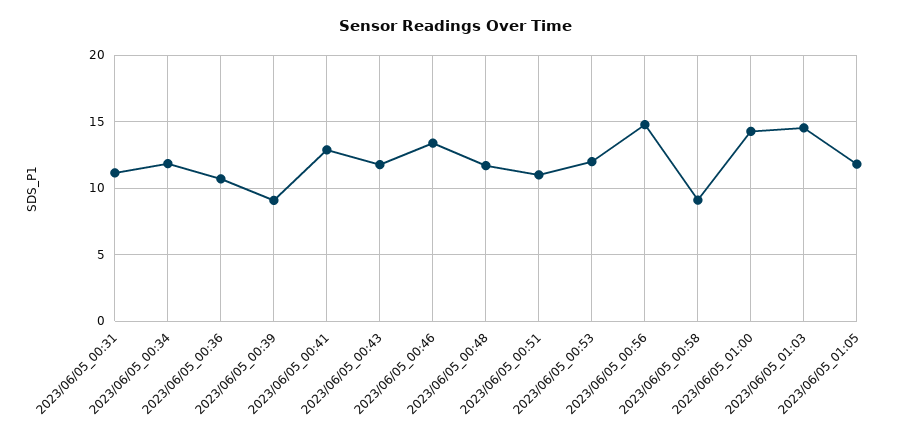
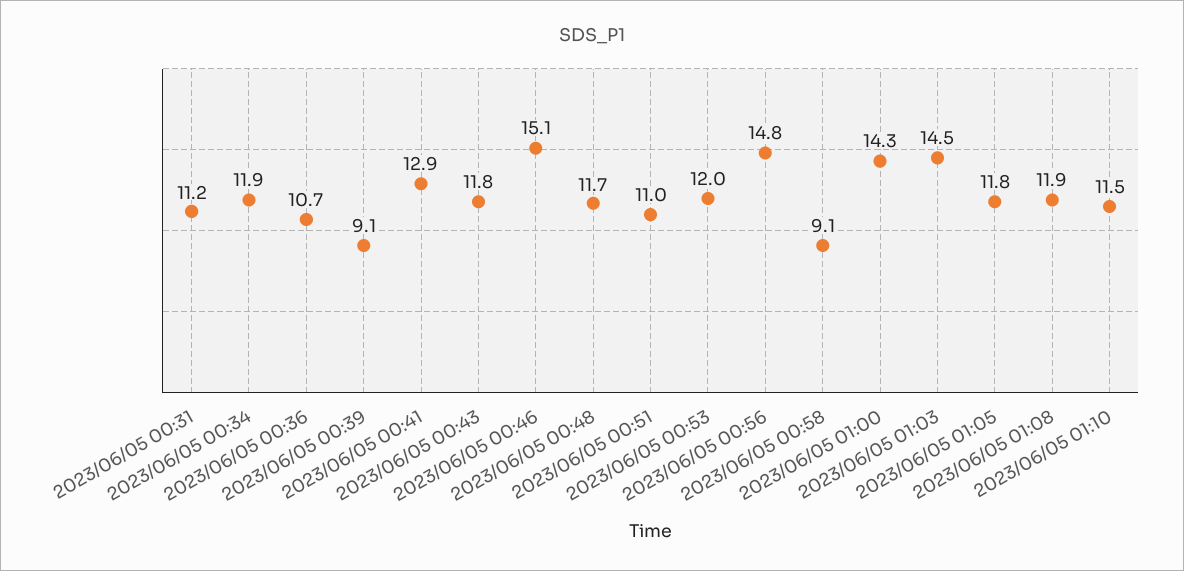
2023/06/05_00:46: 13.5 -> 15.1
2023/06/05 01:08: none -> 11.9
2023/06/05 01:10: none -> 11.5

